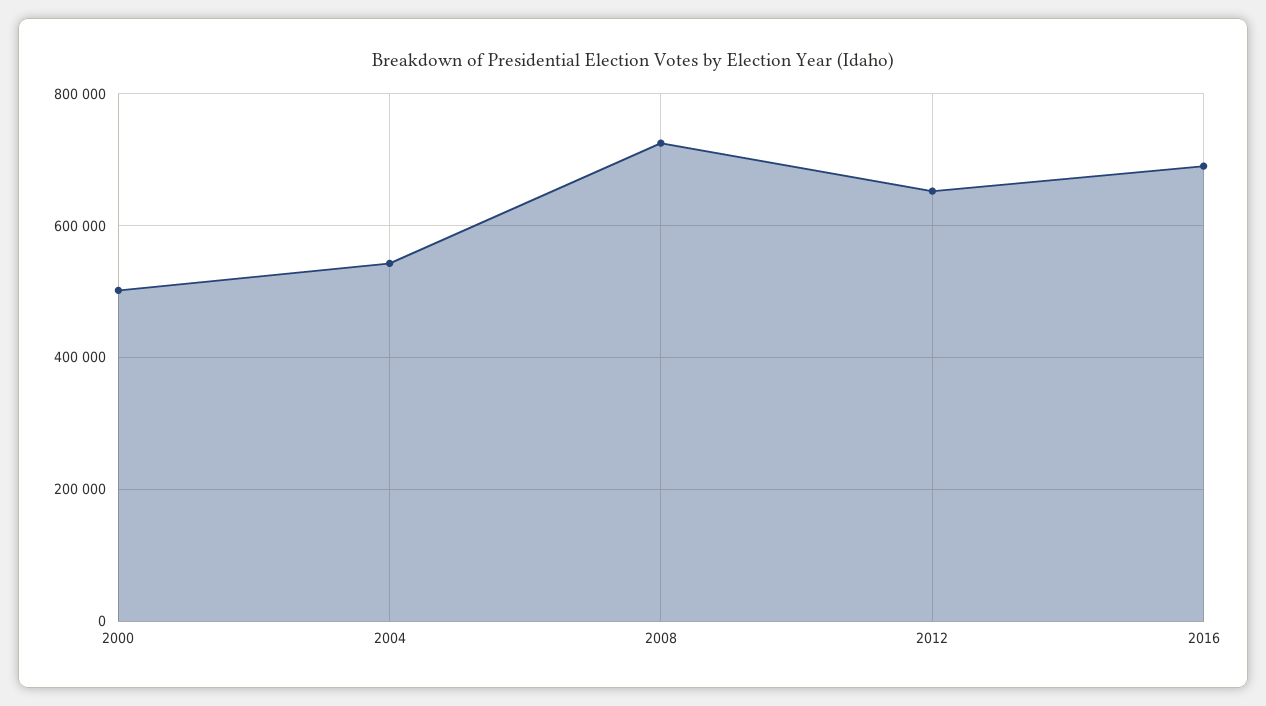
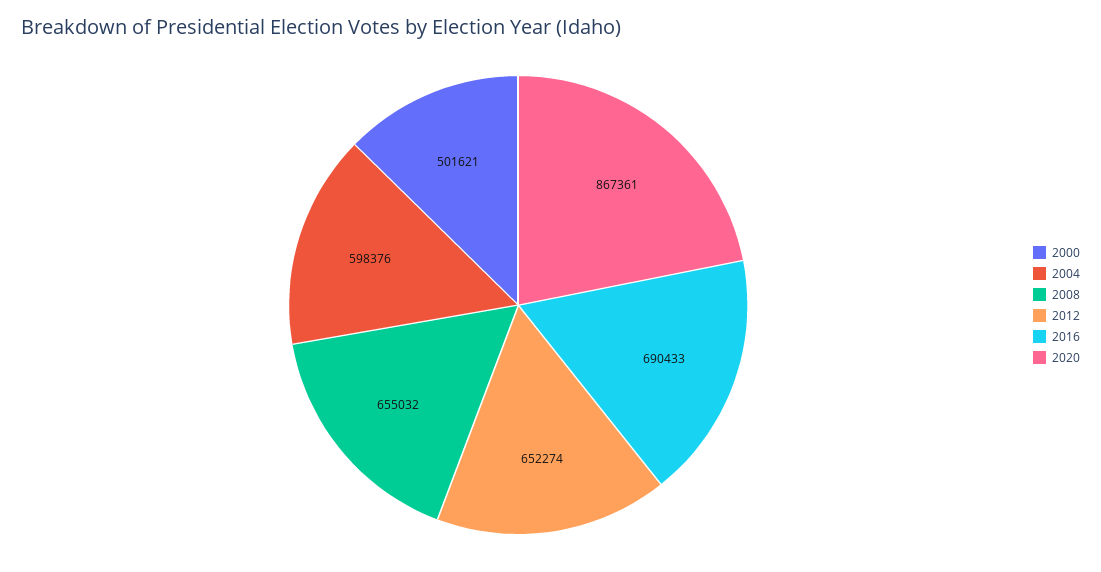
2004: 540000 -> 598376
2008: 720000 -> 655032
2020: none -> 867361

